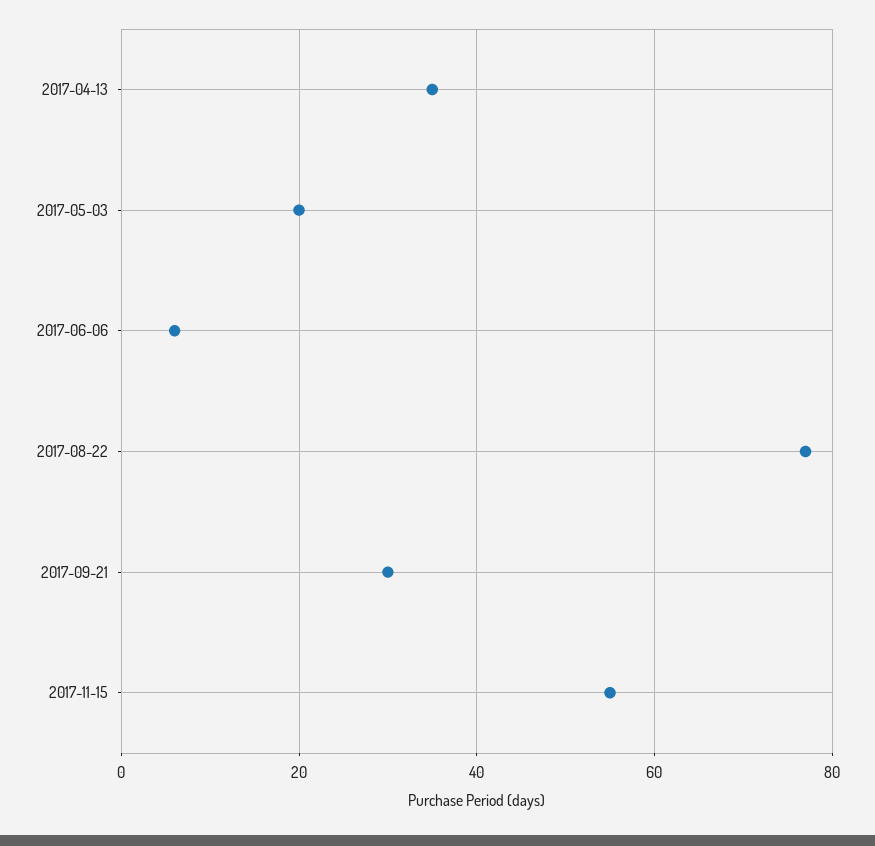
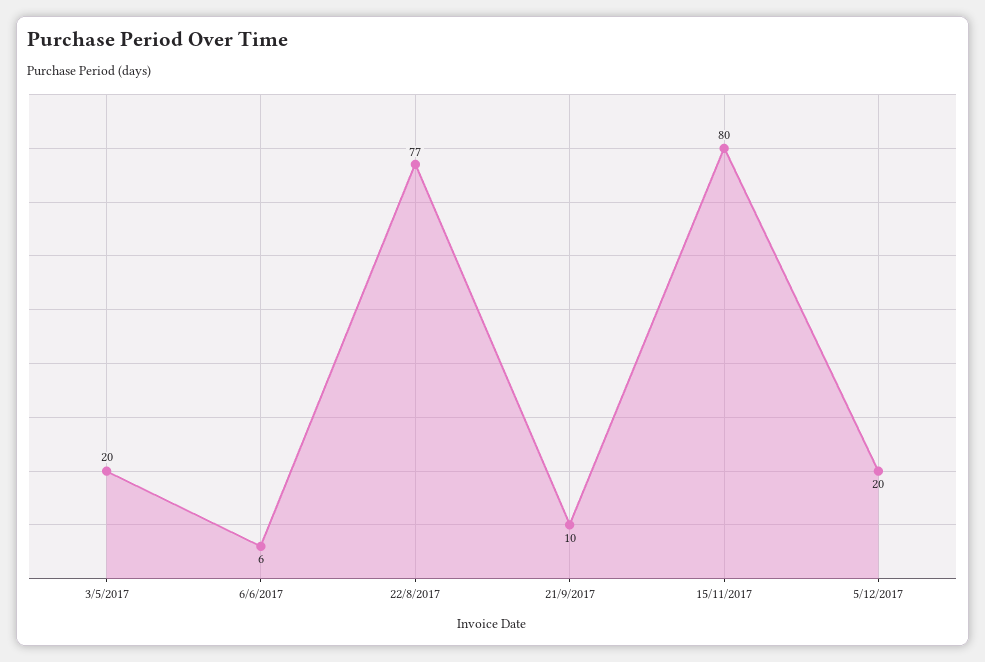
2017-04-13: 35 -> none
2017-09-21: 30 -> 10
2017-11-15: 55 -> 80
5/12/2017: none -> 20

